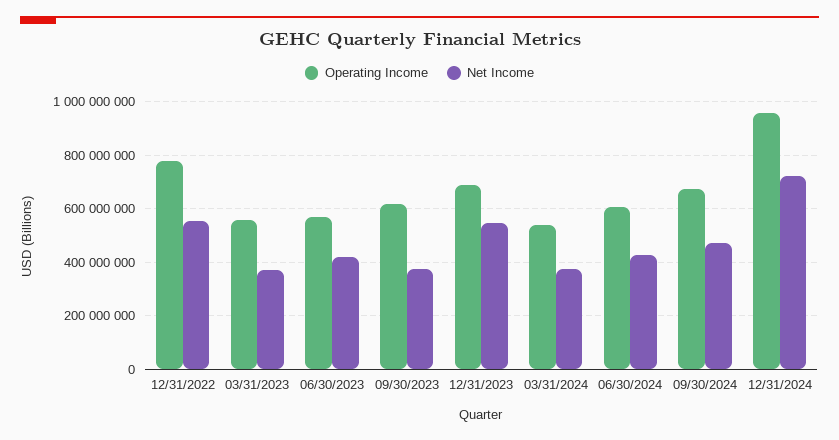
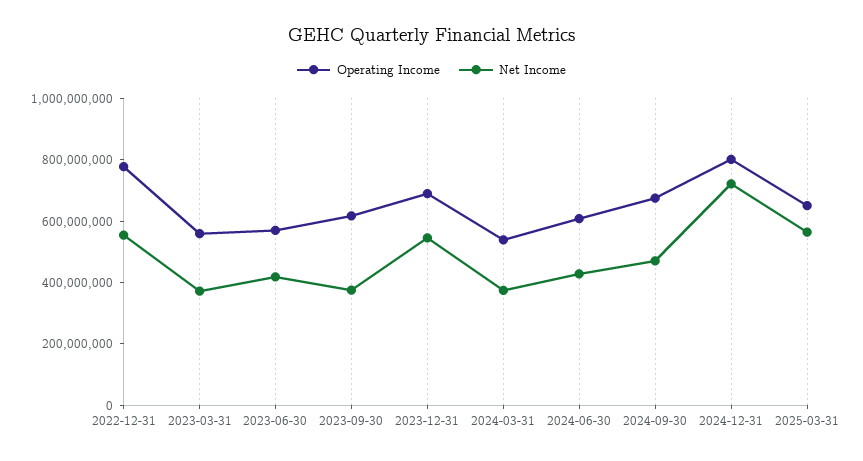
Operating Income, 12/31/2024: 950000000 -> 800000000
Operating Income, 2025-03-31: none -> 650000000
Net Income, 2025-03-31: none -> 550000000

